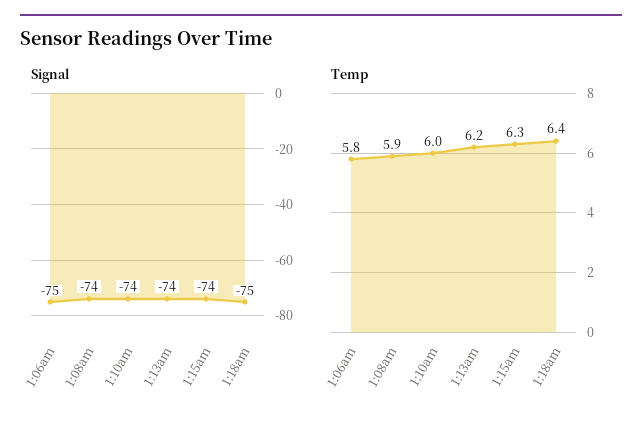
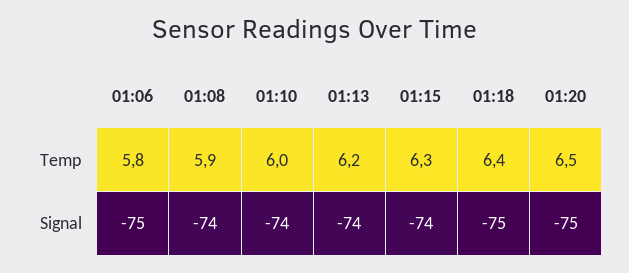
Temp, 01:20: none -> 6.5
Signal, 01:20: none -> -75

